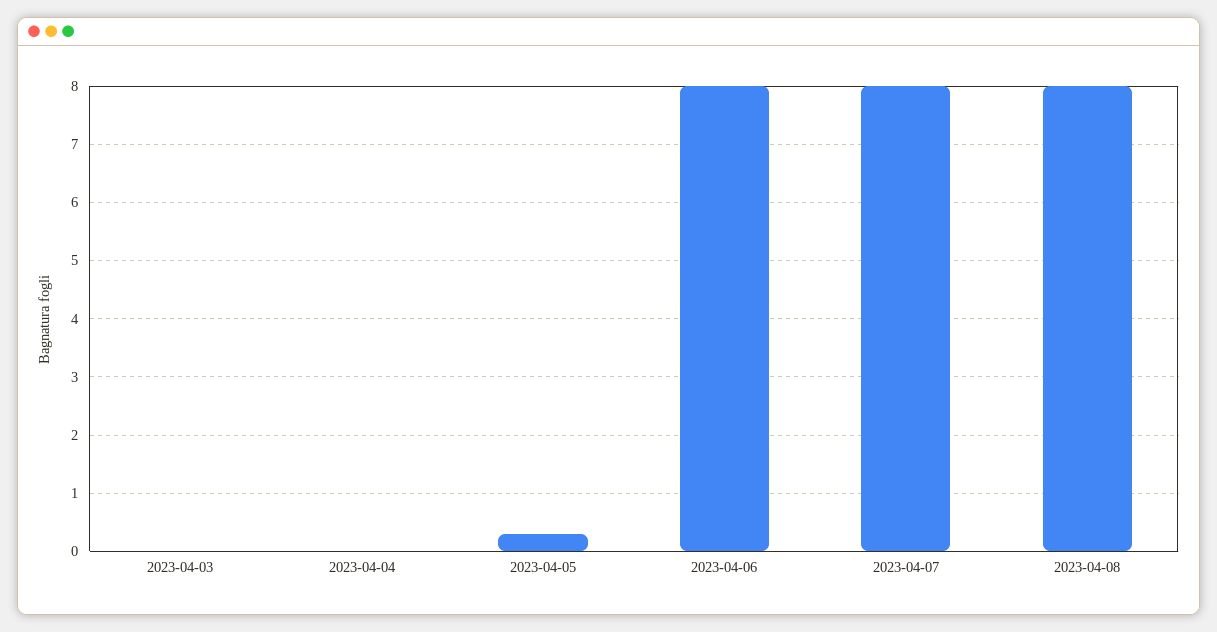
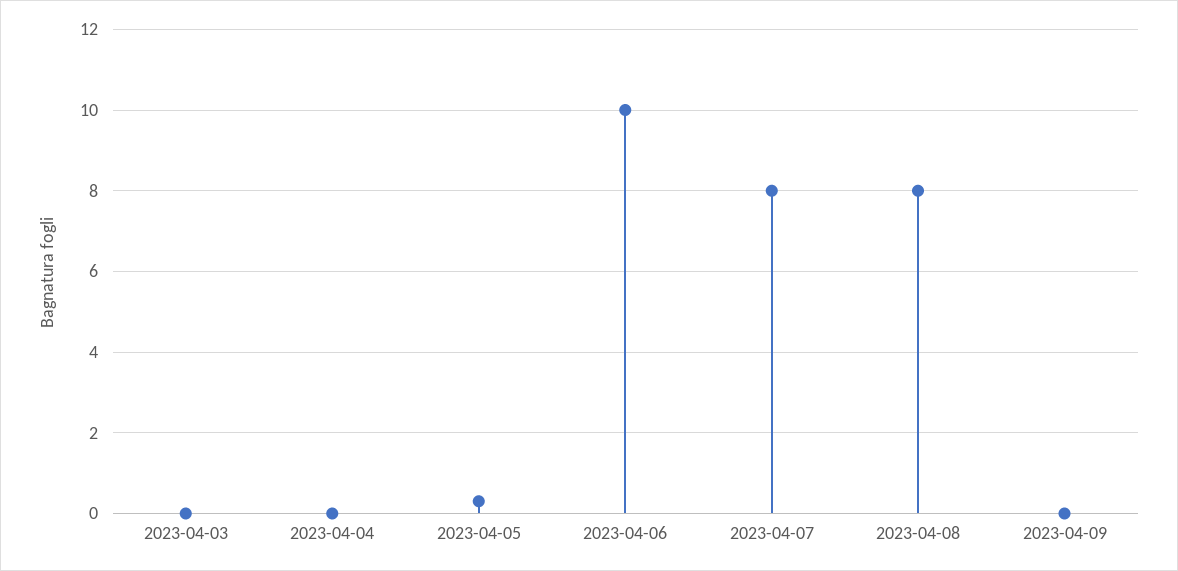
2023-04-06: 8 -> 10
2023-04-09: none -> 0

